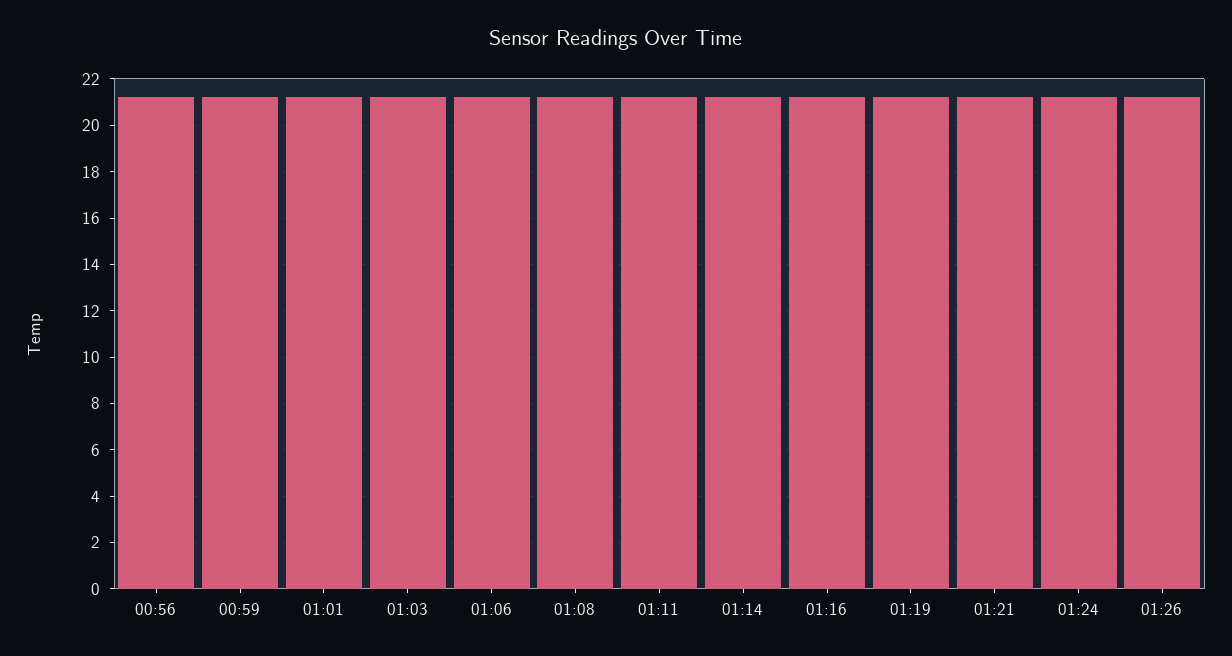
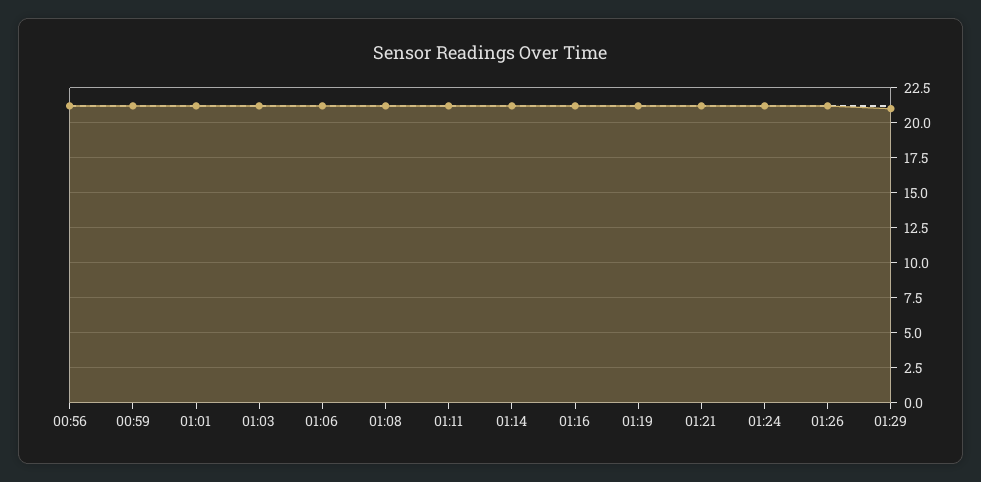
01:29: none -> 21

